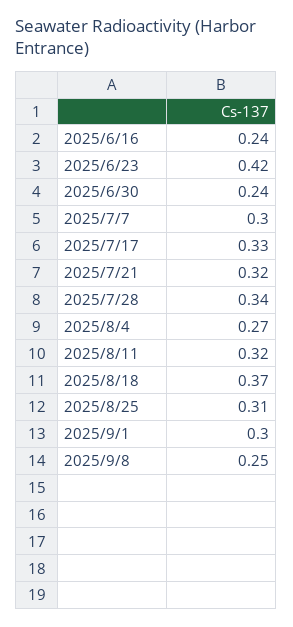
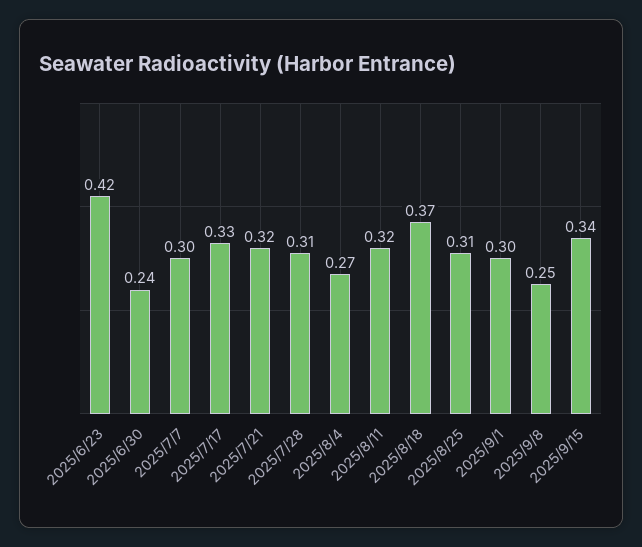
2025/6/16: 0.24 -> none
2025/7/28: 0.34 -> 0.31
2025/9/15: none -> 0.34

